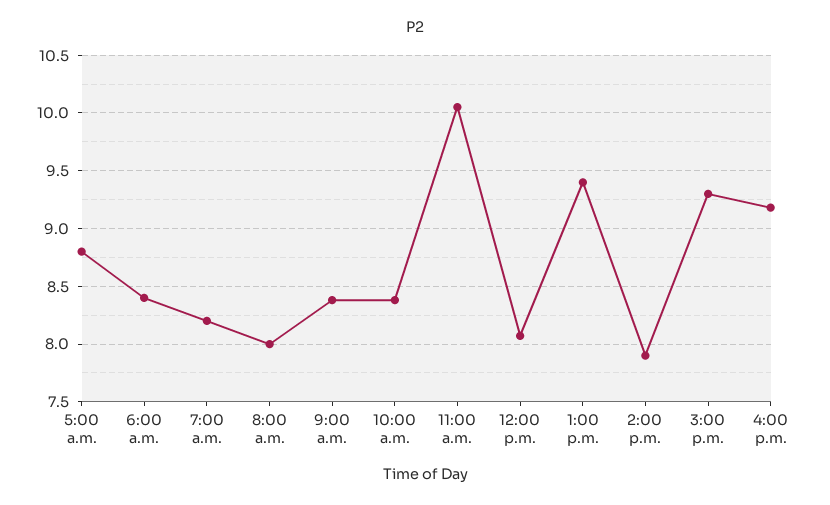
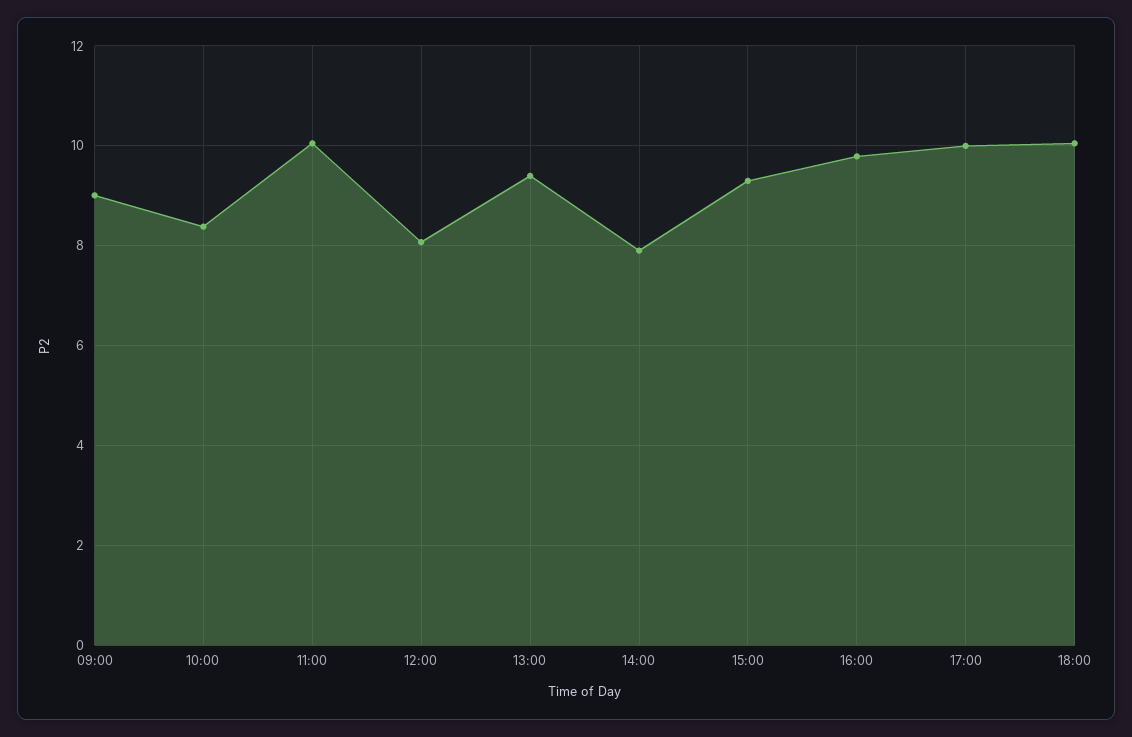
5:00 a.m.: 8.8 -> none
6:00 a.m.: 8.4 -> none
7:00 a.m.: 8.2 -> none
8:00 a.m.: 8 -> none
9:00 a.m.: 8.4 -> 9
4:00 p.m.: 9.2 -> 9.8
17:00: none -> 10
18:00: none -> 10

